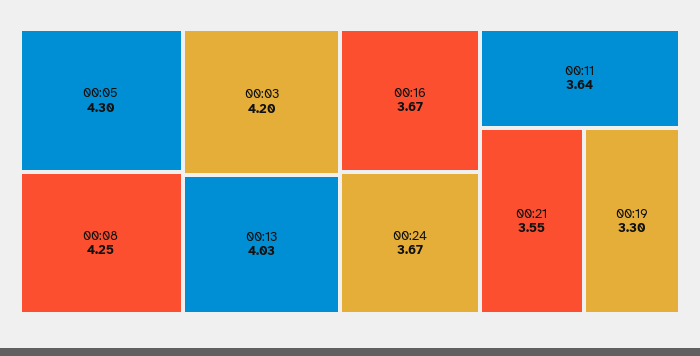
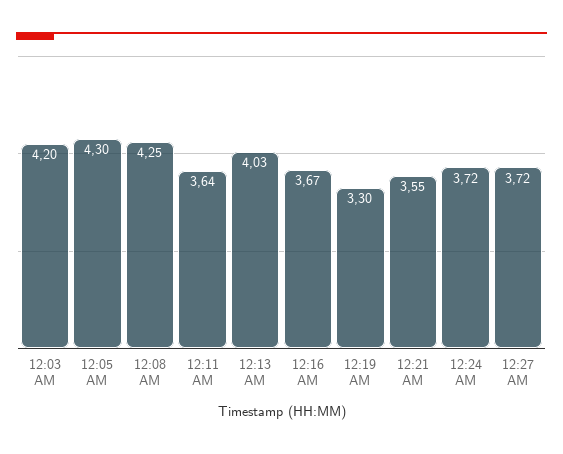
00:24: 3.67 -> 3.72
12:27 AM: none -> 3.72

